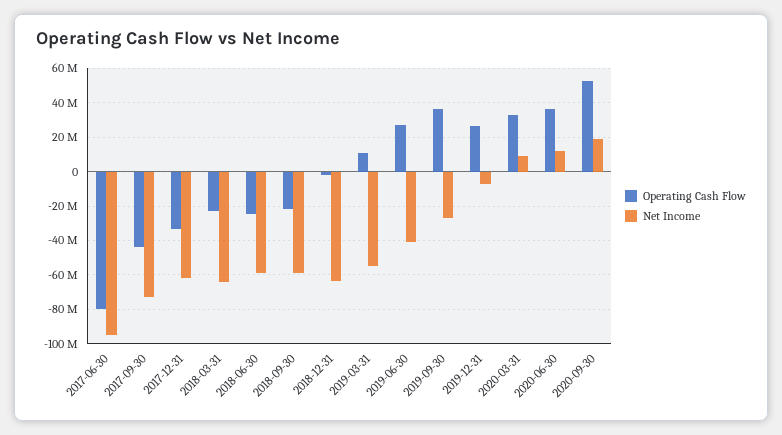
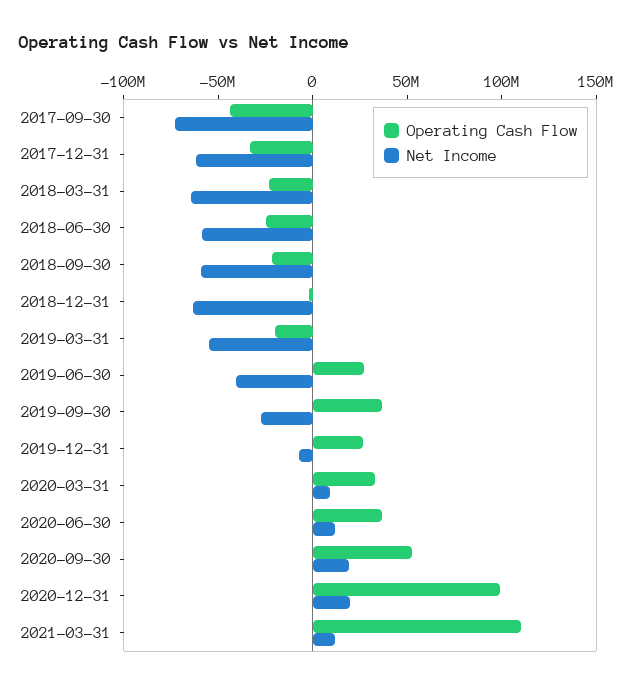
Operating Cash Flow, 2017-06-30: -80000000 -> none
Net Income, 2017-06-30: -95000000 -> none
Operating Cash Flow, 2019-03-31: 10000000 -> -20000000
Operating Cash Flow, 2020-12-31: none -> 100000000
Net Income, 2020-12-31: none -> 20000000
Operating Cash Flow, 2021-03-31: none -> 110000000
Net Income, 2021-03-31: none -> 10000000

